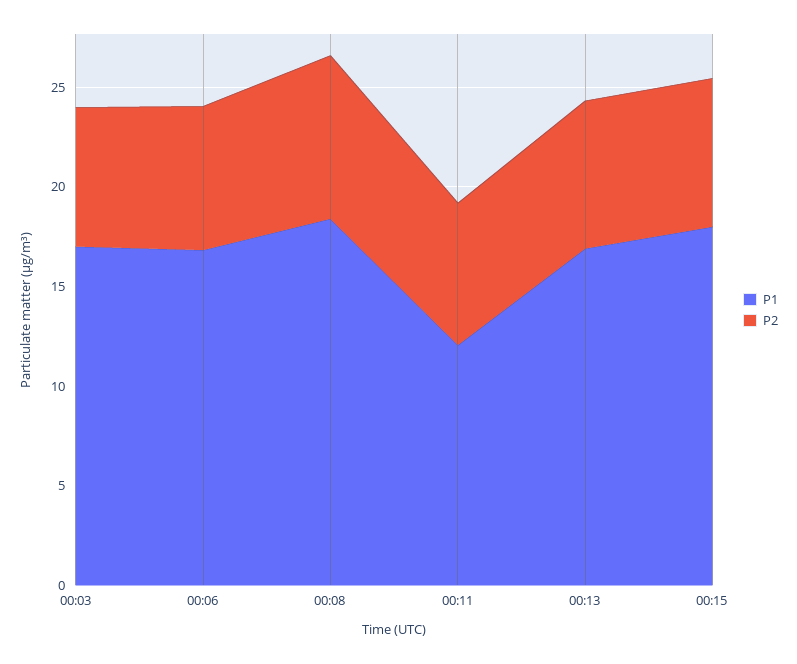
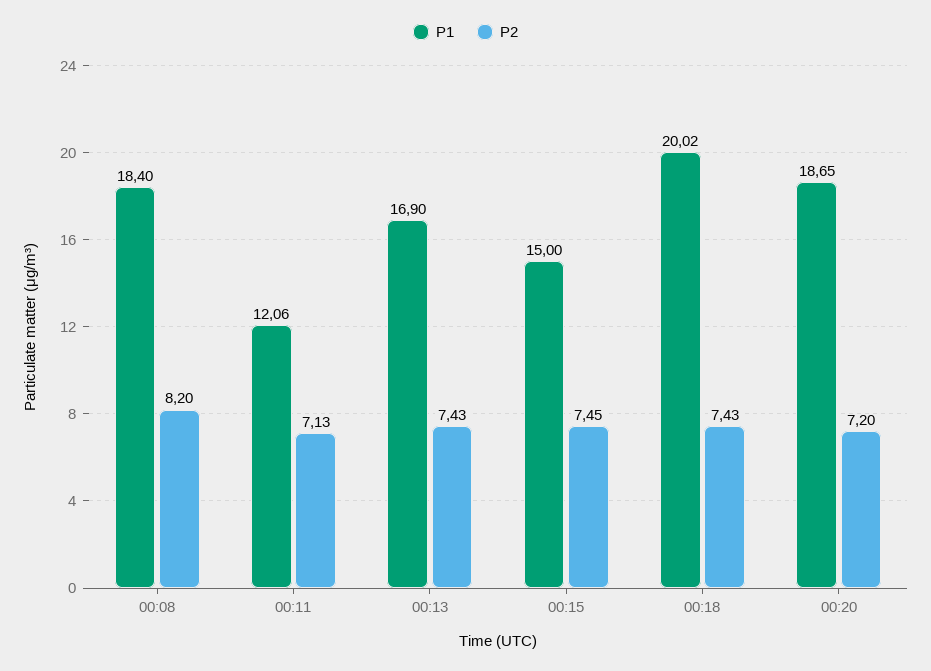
P1, 00:03: 17 -> none
P2, 00:03: 7 -> none
P1, 00:06: 17 -> none
P2, 00:06: 7 -> none
P1, 00:15: 18 -> 15
P1, 00:18: none -> 20.02
P2, 00:18: none -> 7.43
P1, 00:20: none -> 18.65
P2, 00:20: none -> 7.2

